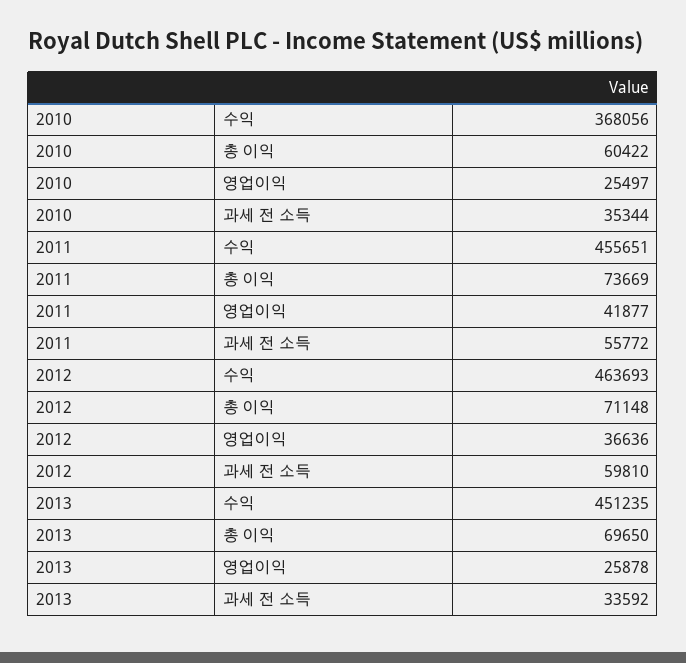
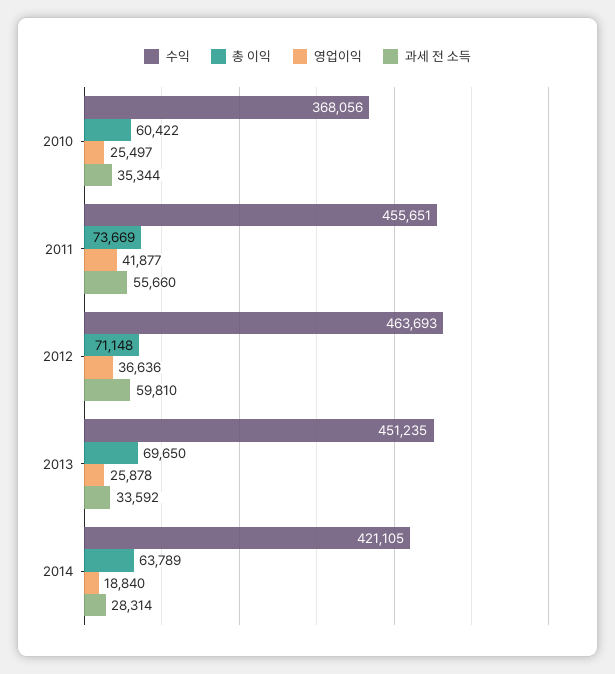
과세 전 소득, 2011: 55772 -> 55660
수익, 2014: none -> 421105
총 이익, 2014: none -> 63789
영업이익, 2014: none -> 18840
과세 전 소득, 2014: none -> 28314

